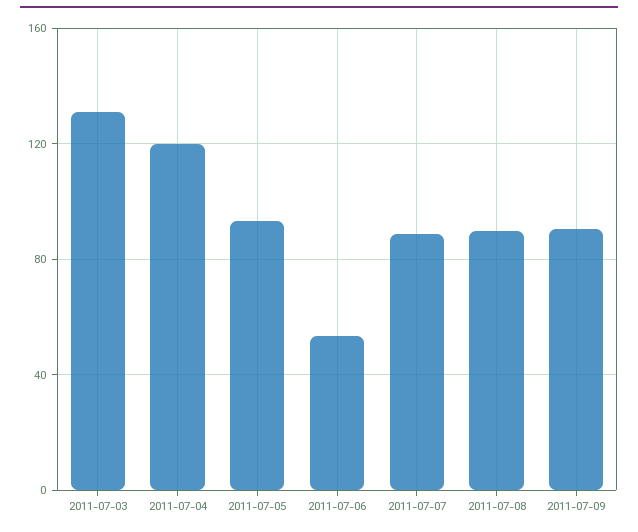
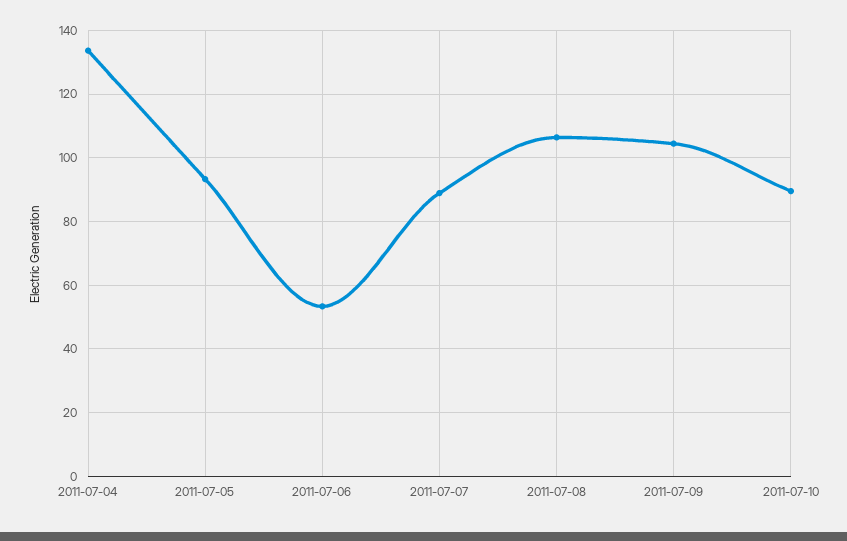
2011-07-03: 130 -> none
2011-07-04: 120 -> 134
2011-07-08: 90 -> 106
2011-07-09: 90 -> 104
2011-07-10: none -> 90

